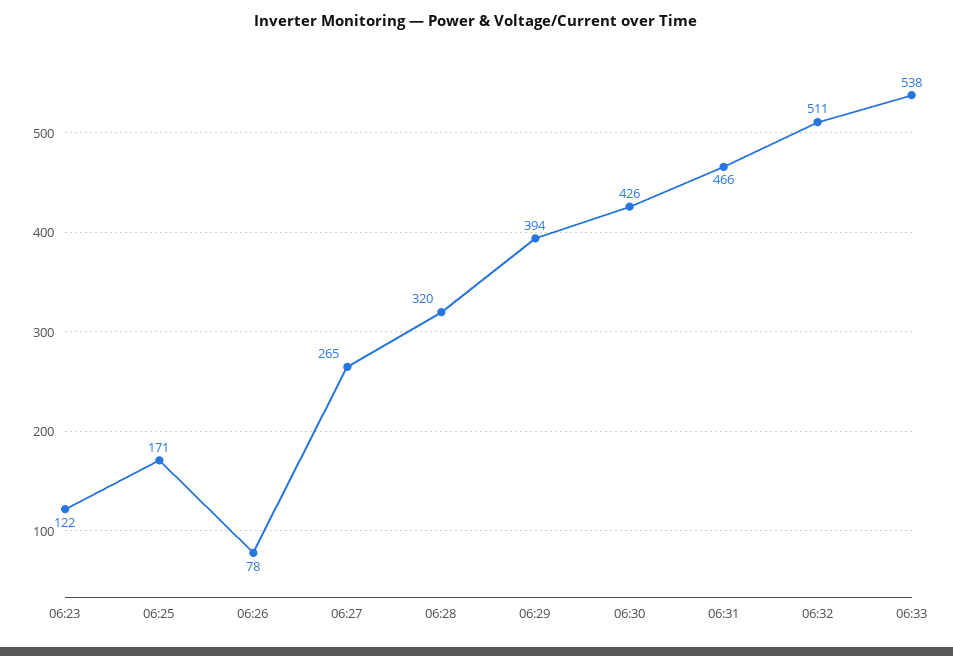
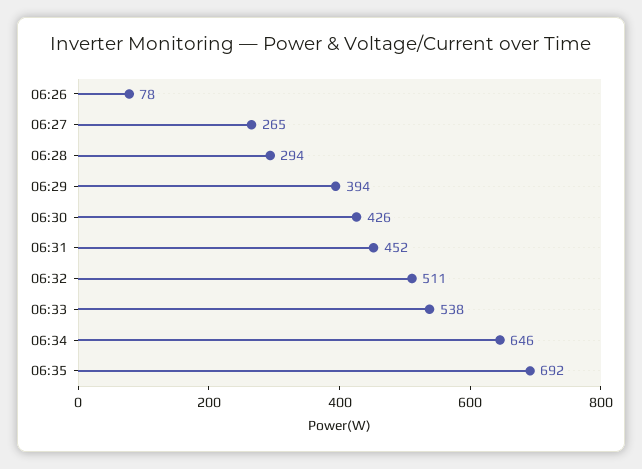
06:23: 122 -> none
06:25: 171 -> none
06:28: 320 -> 294
06:31: 466 -> 452
06:34: none -> 646
06:35: none -> 692

